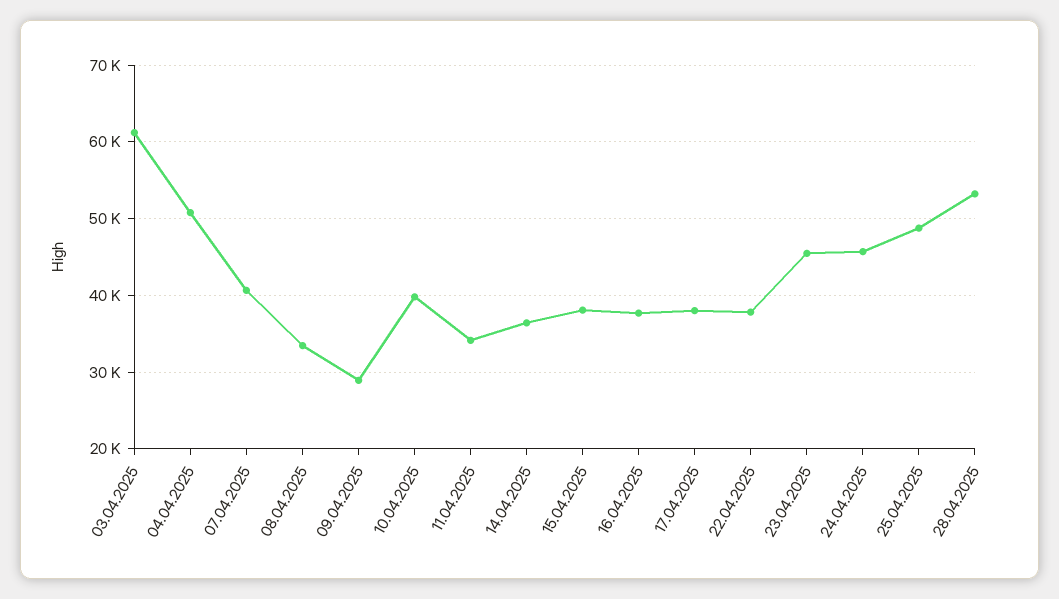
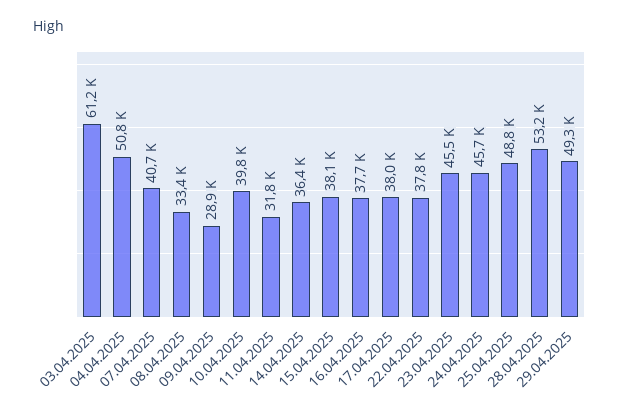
11.04.2025: 34000 -> 31800
29.04.2025: none -> 49300

